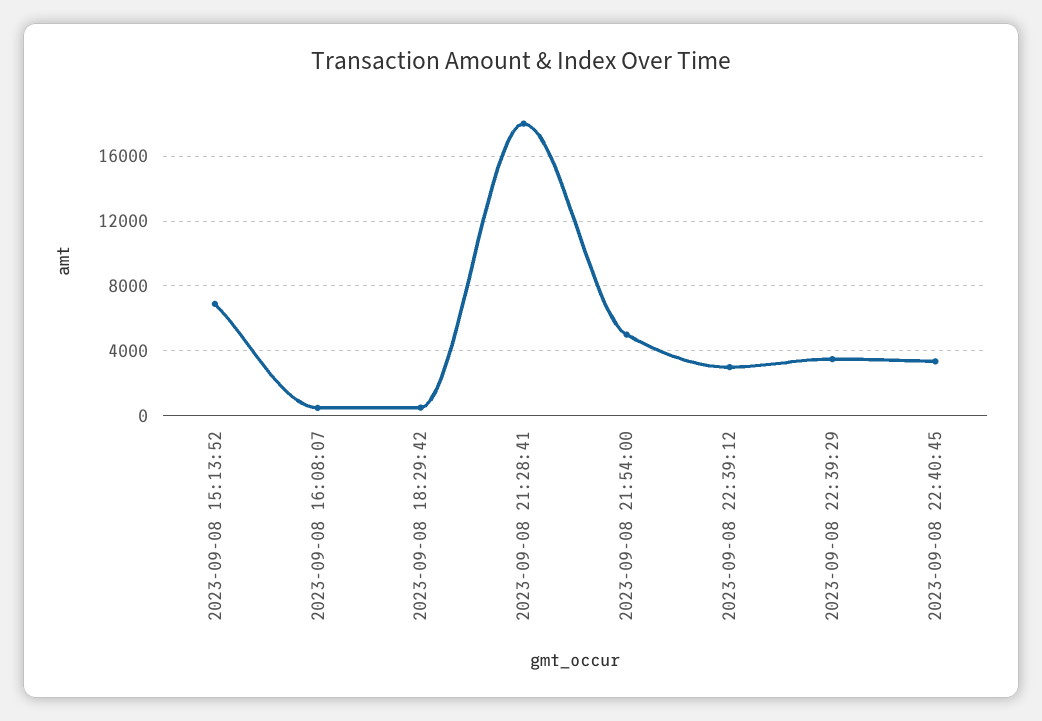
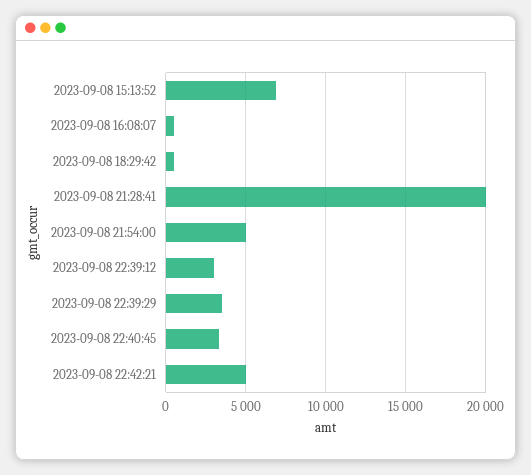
2023-09-08 21:28:41: 18000 -> 20000
2023-09-08 22:42:21: none -> 5000

